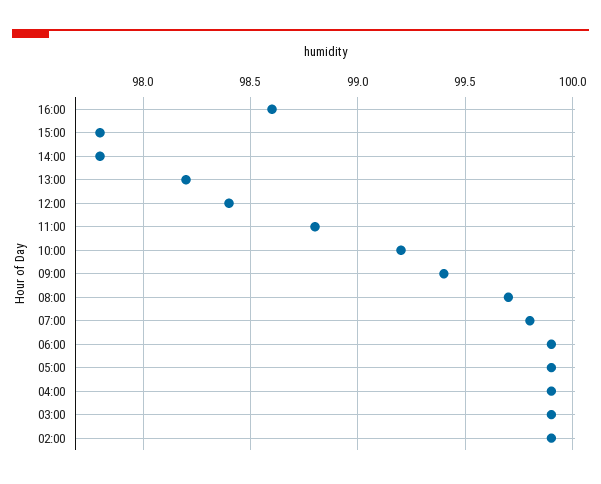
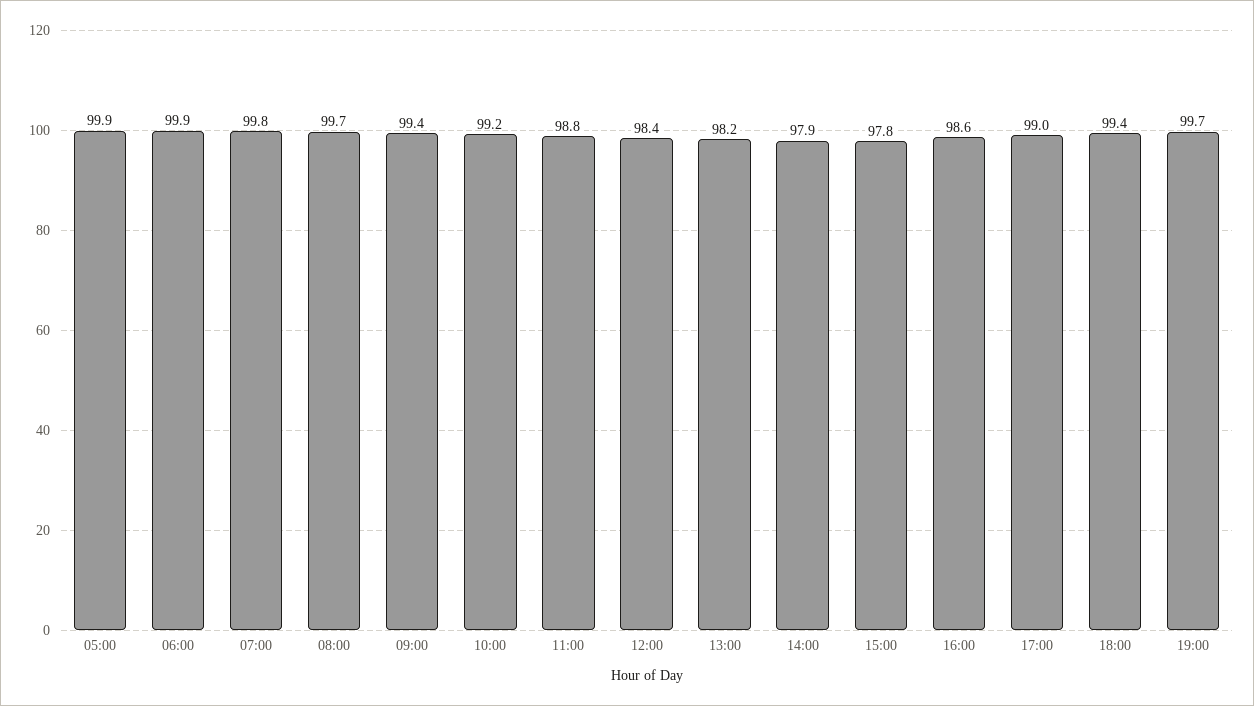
14:00: 97.8 -> 97.9
04:00: 99.9 -> none
03:00: 99.9 -> none
02:00: 99.9 -> none
17:00: none -> 99
18:00: none -> 99.4
19:00: none -> 99.7

